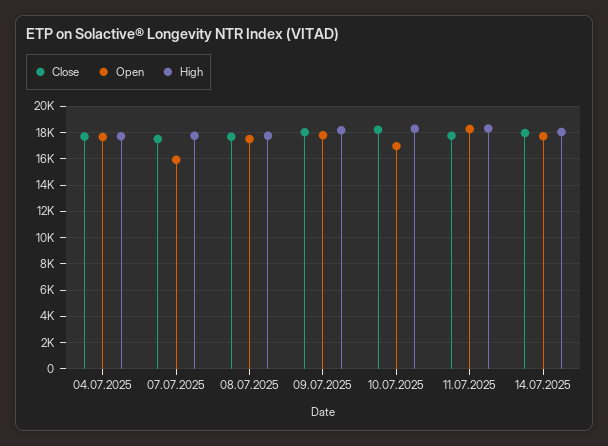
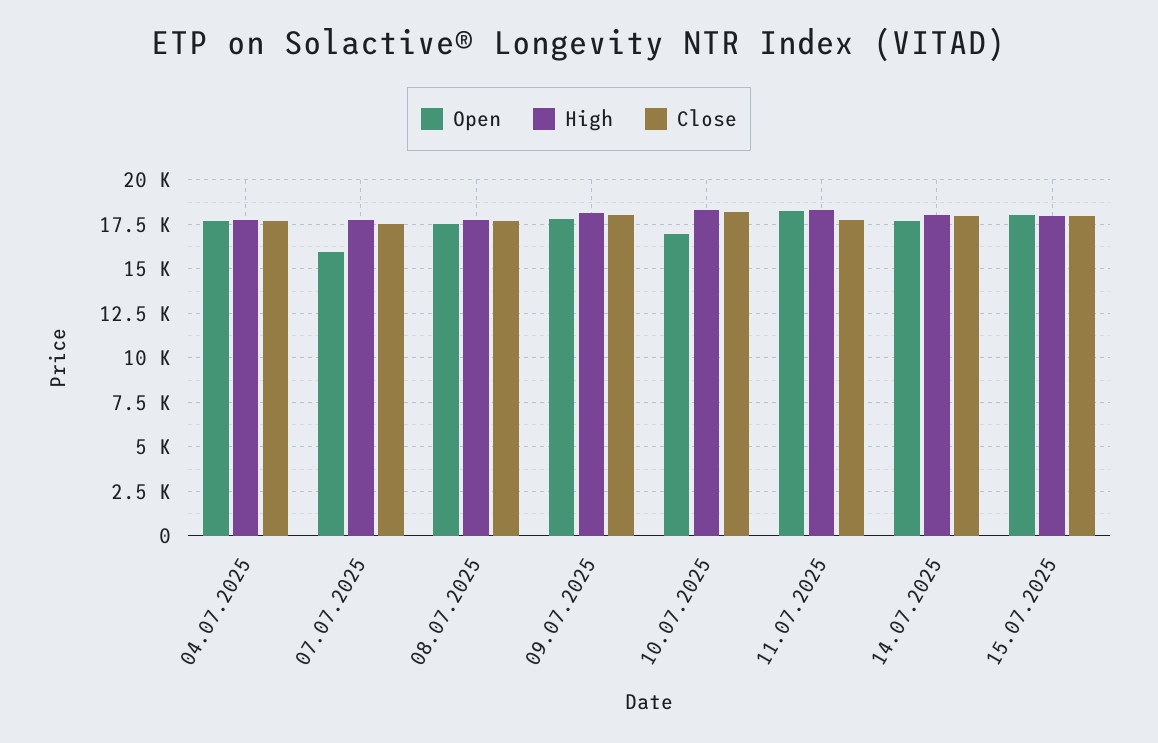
Open, 15.07.2025: none -> 18000
High, 15.07.2025: none -> 18000
Close, 15.07.2025: none -> 18000

